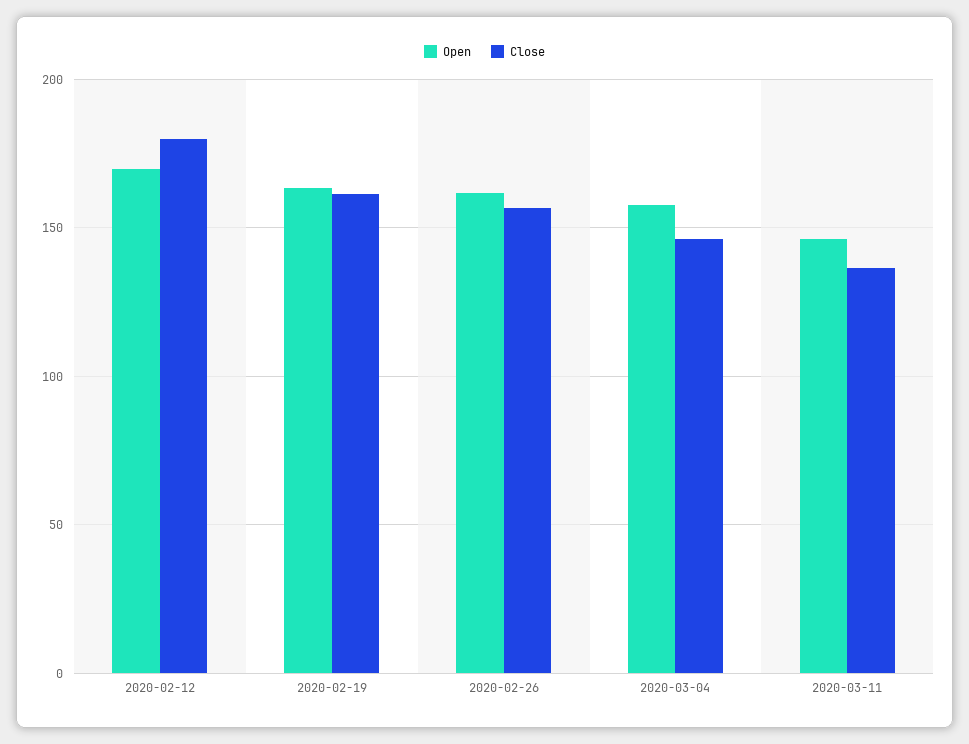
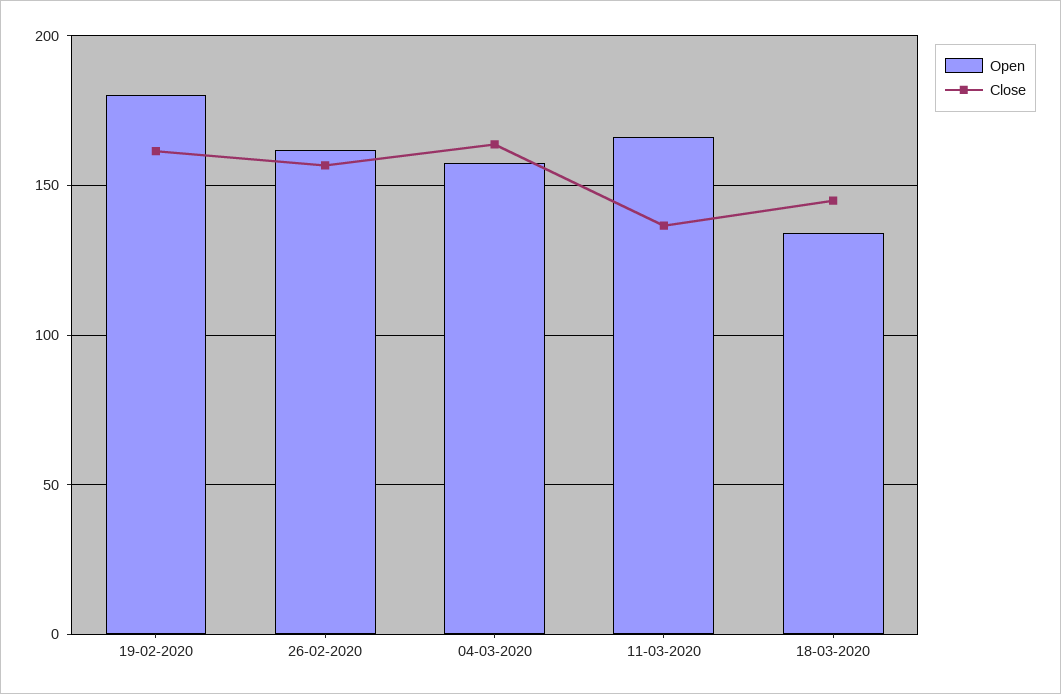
Open, 2020-02-12: 170 -> none
Close, 2020-02-12: 180 -> none
Open, 2020-02-19: 165 -> 180
Close, 2020-03-04: 145 -> 165
Open, 2020-03-11: 145 -> 165
Open, 18-03-2020: none -> 135
Close, 18-03-2020: none -> 145

